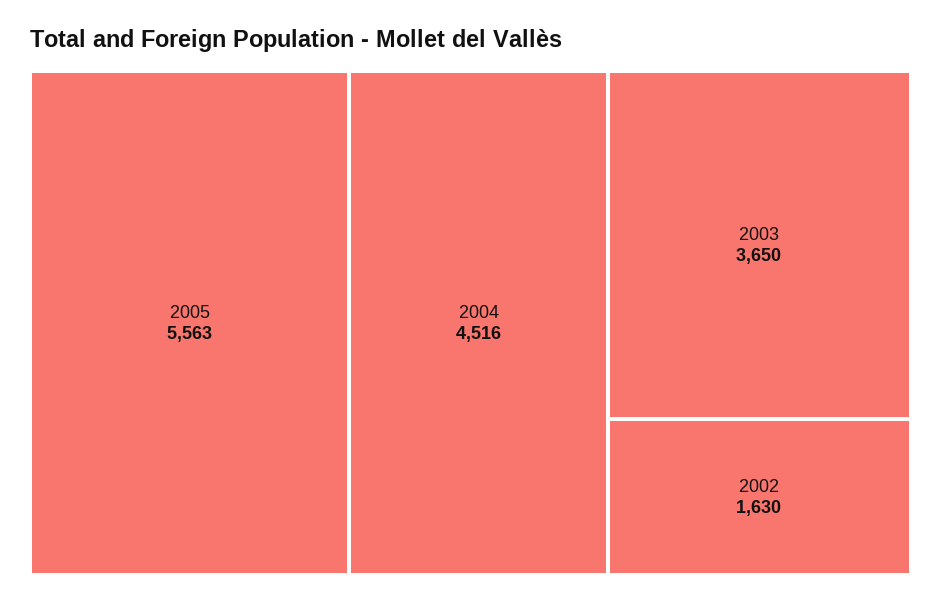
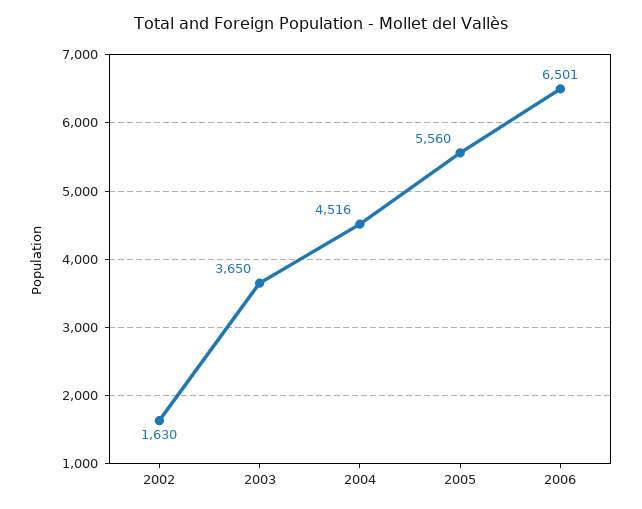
2005: 5563 -> 5560
2006: none -> 6501

